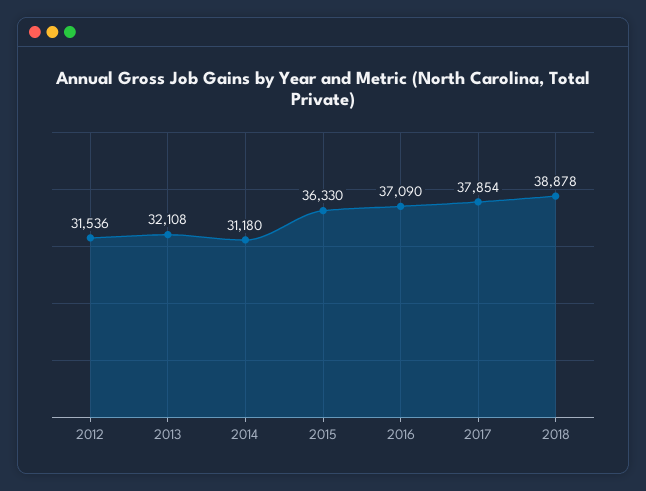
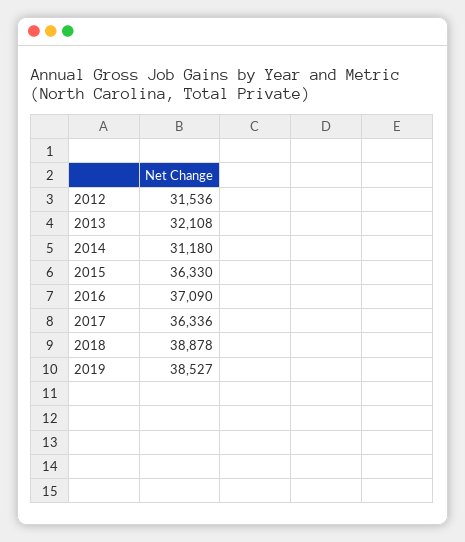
2017: 37854 -> 36336
2019: none -> 38527

